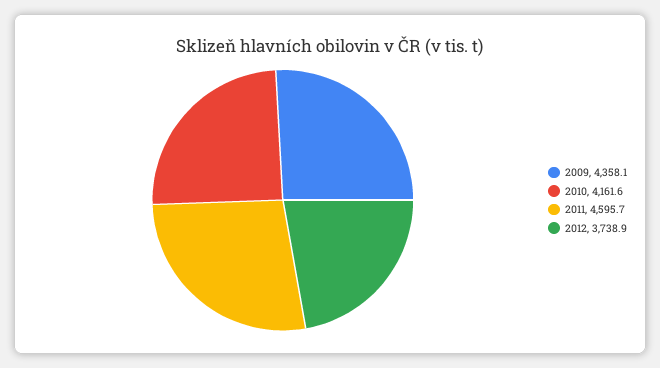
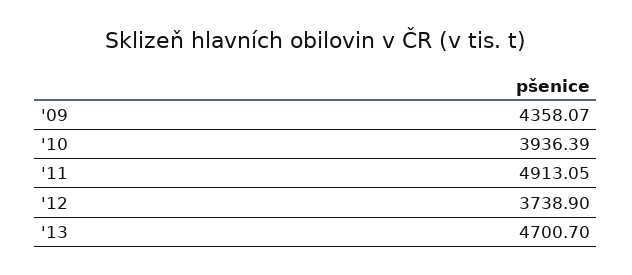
2010: 4161.6 -> 3936.39
2011: 4595.7 -> 4913.05
'13: none -> 4700.7

